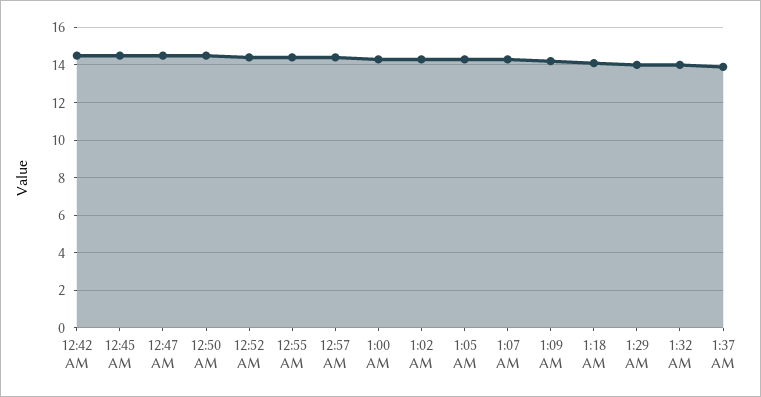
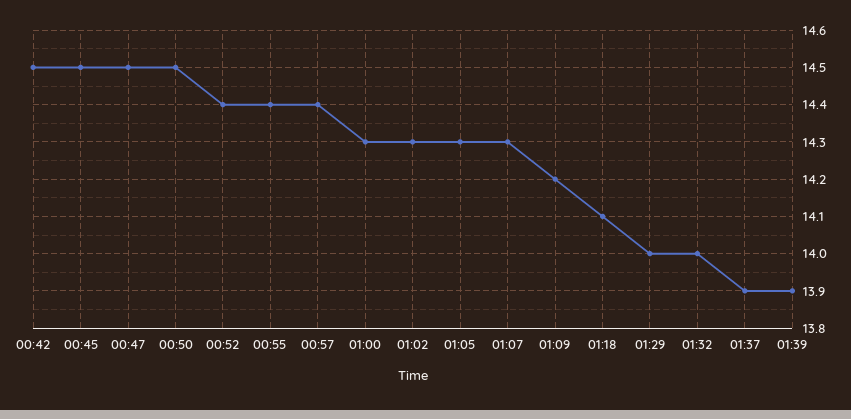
01:39: none -> 13.9

